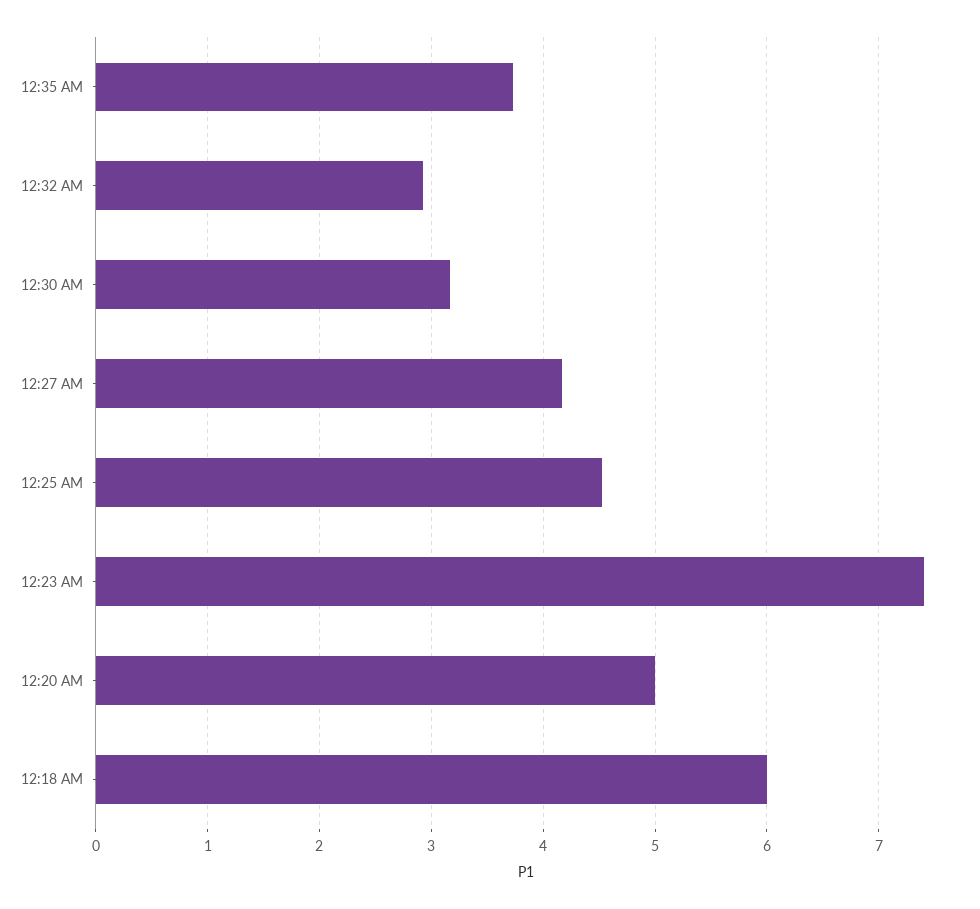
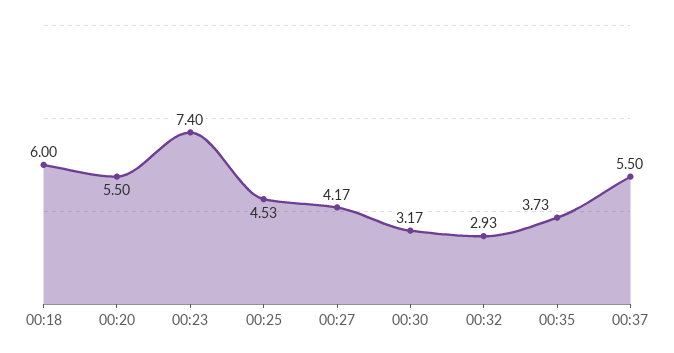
12:20 AM: 5 -> 5.5
00:37: none -> 5.5

